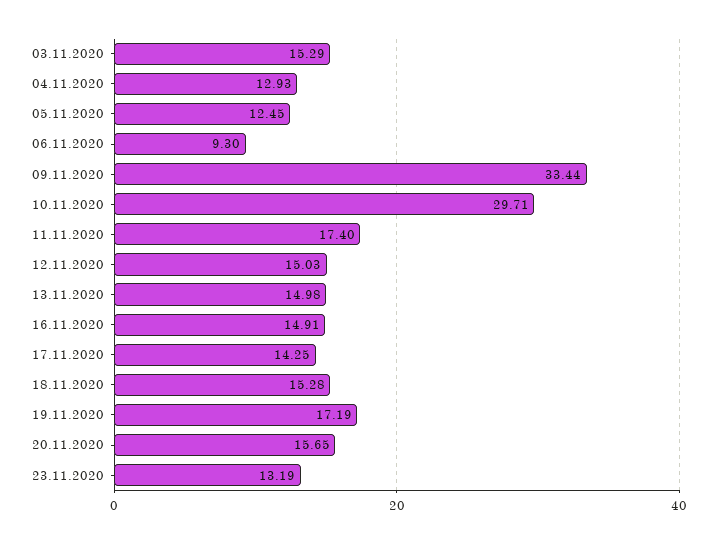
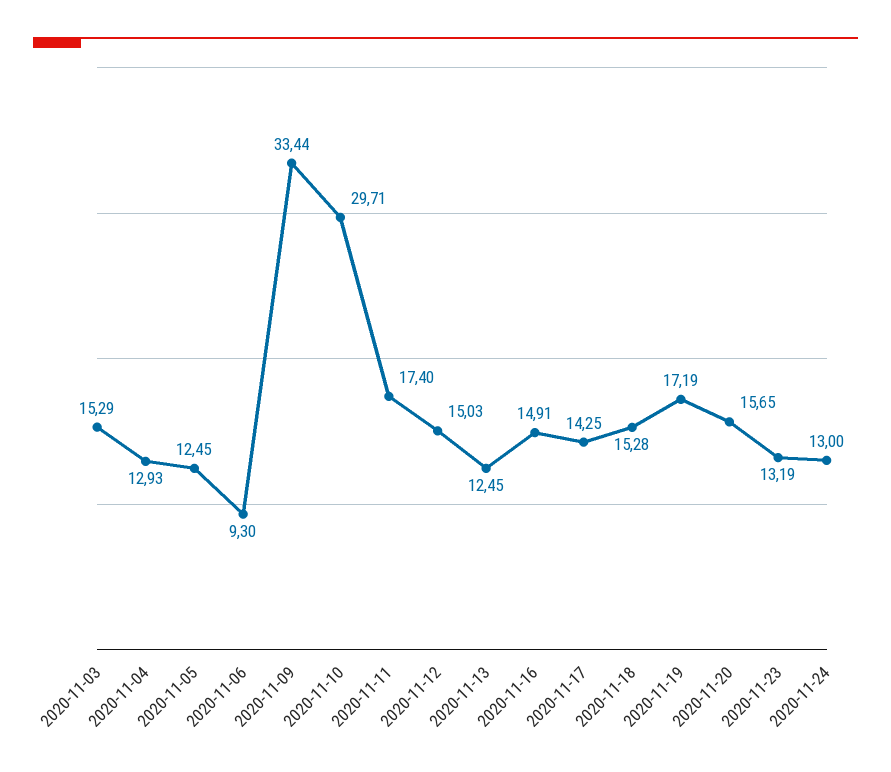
13.11.2020: 14.98 -> 12.45
2020-11-24: none -> 13

